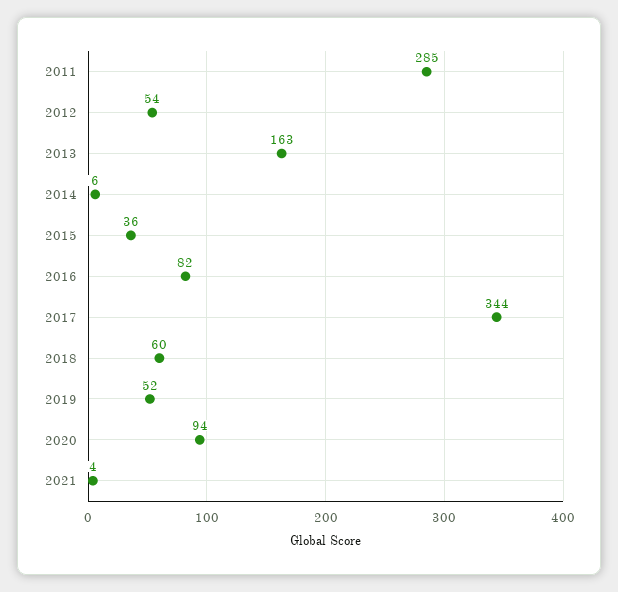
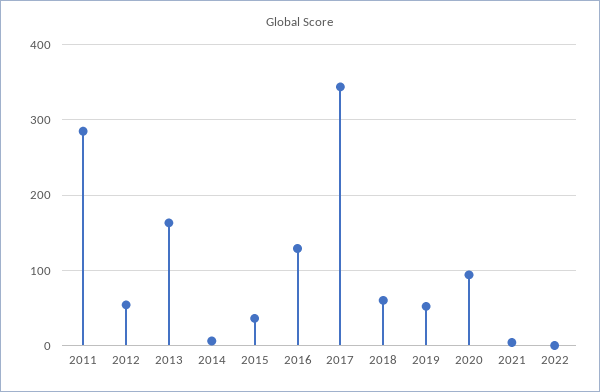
2016: 82 -> 130
2022: none -> 0

